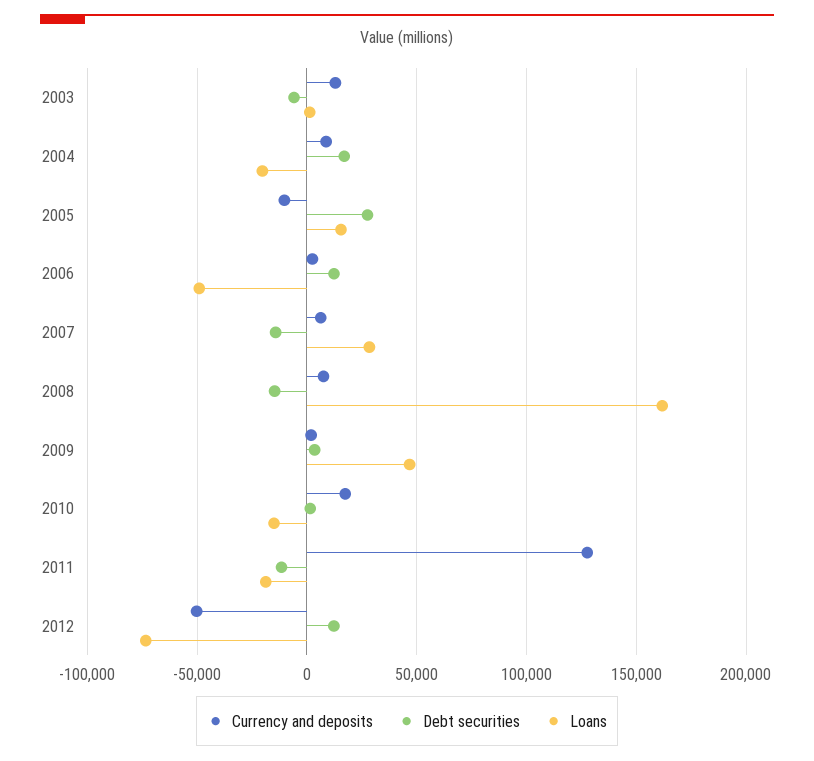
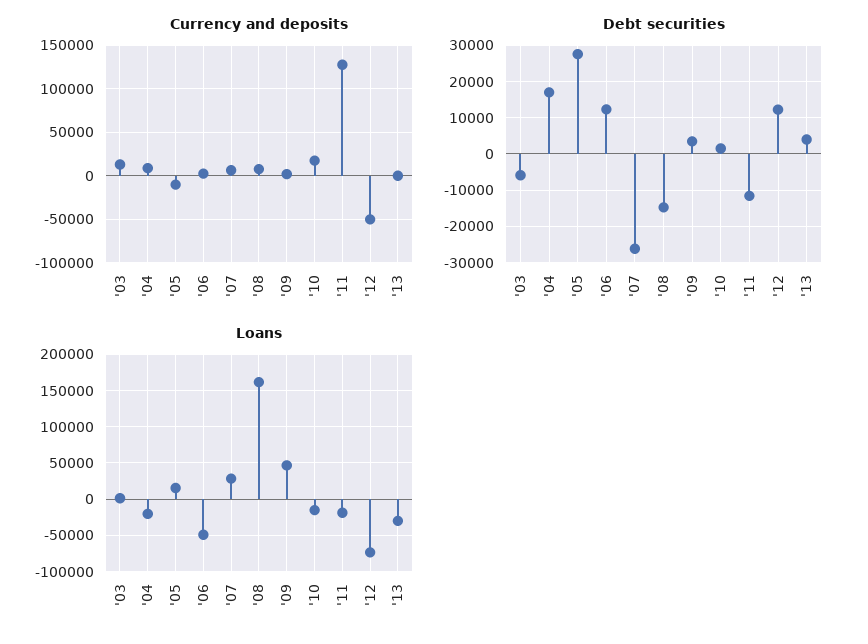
Debt securities, 2007: -15000 -> -26000
Currency and deposits, '13: none -> 0
Debt securities, '13: none -> 4000
Loans, '13: none -> -30000

